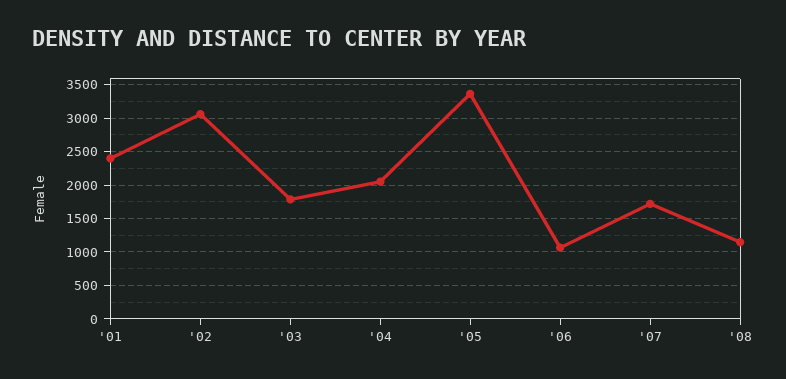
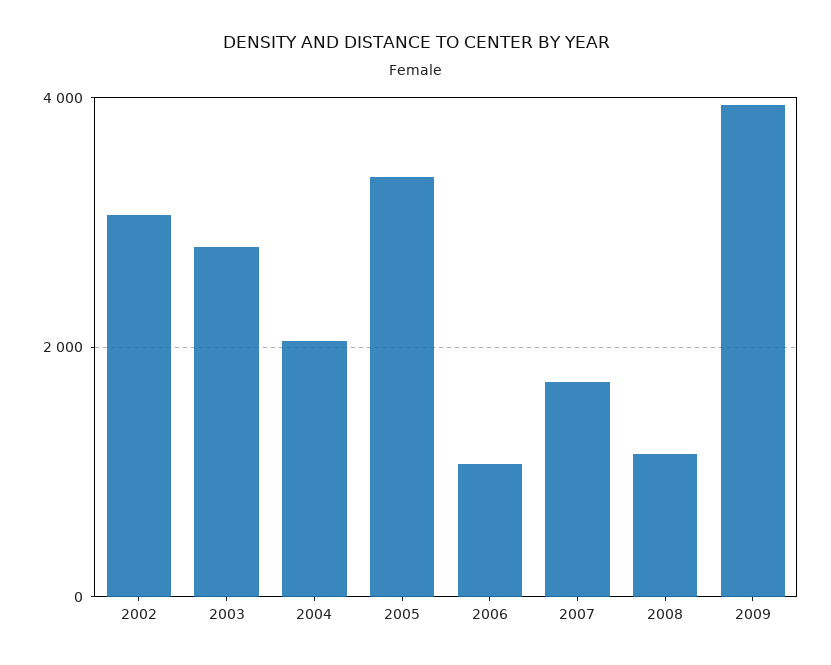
'01: 2400 -> none
'03: 1800 -> 2800
2009: none -> 4000

